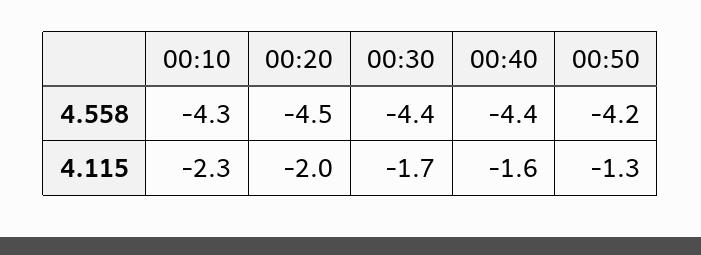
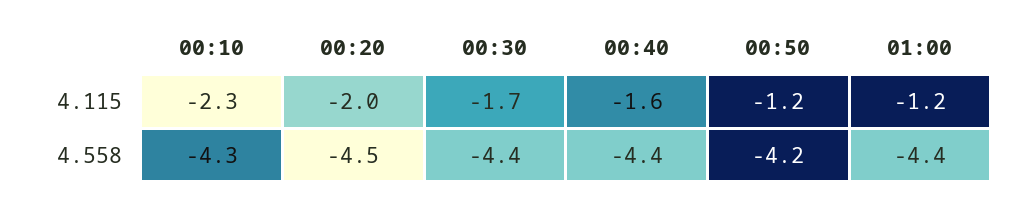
00:50, 4.115: -1.3 -> -1.2
01:00, 4.115: none -> -1.2
01:00, 4.558: none -> -4.4

